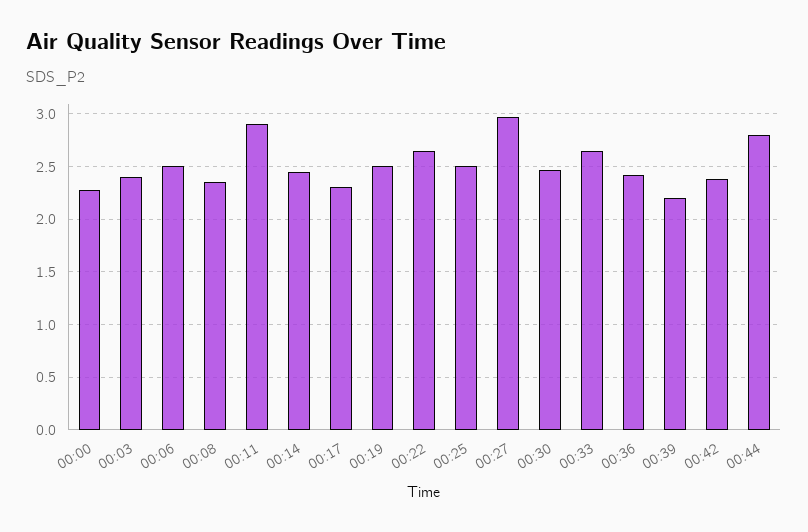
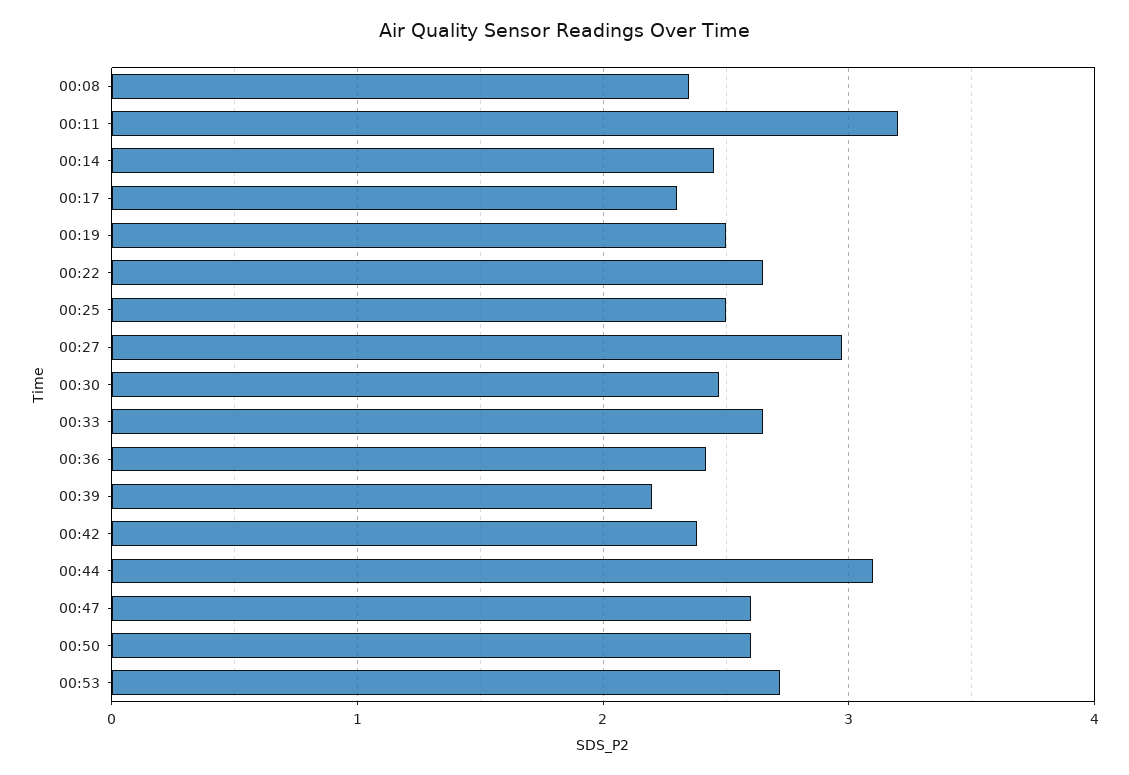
00:00: 2.3 -> none
00:03: 2.4 -> none
00:06: 2.5 -> none
00:11: 2.9 -> 3.2
00:44: 2.8 -> 3.1
00:47: none -> 2.6
00:50: none -> 2.6
00:53: none -> 2.7

